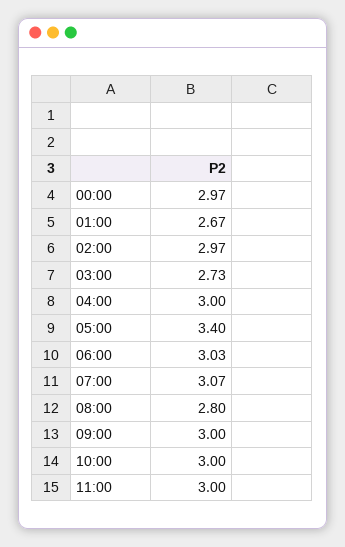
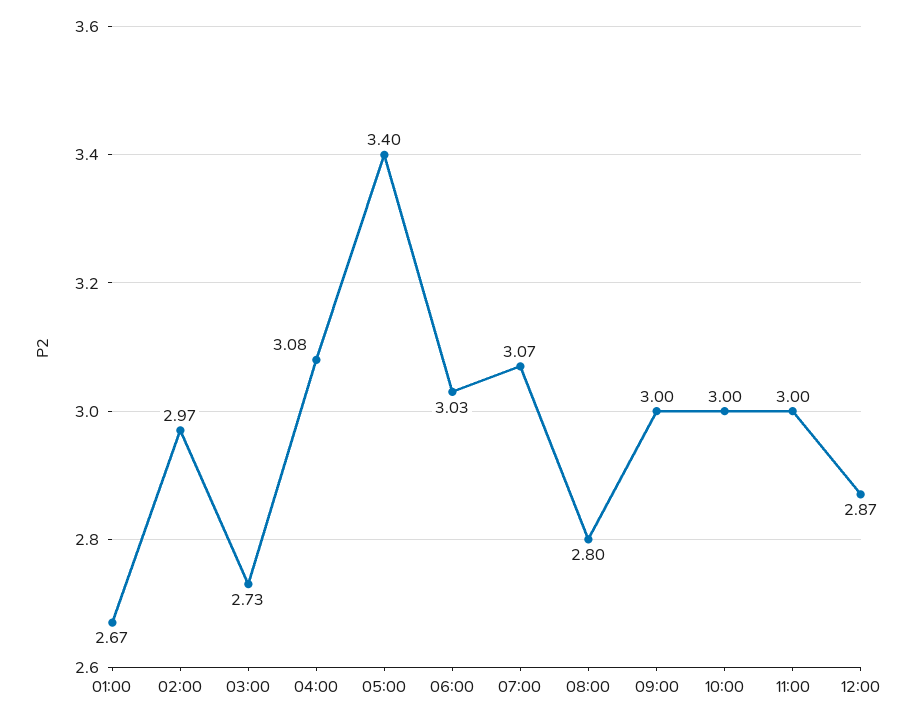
00:00: 2.97 -> none
04:00: 3 -> 3.08
12:00: none -> 2.87

